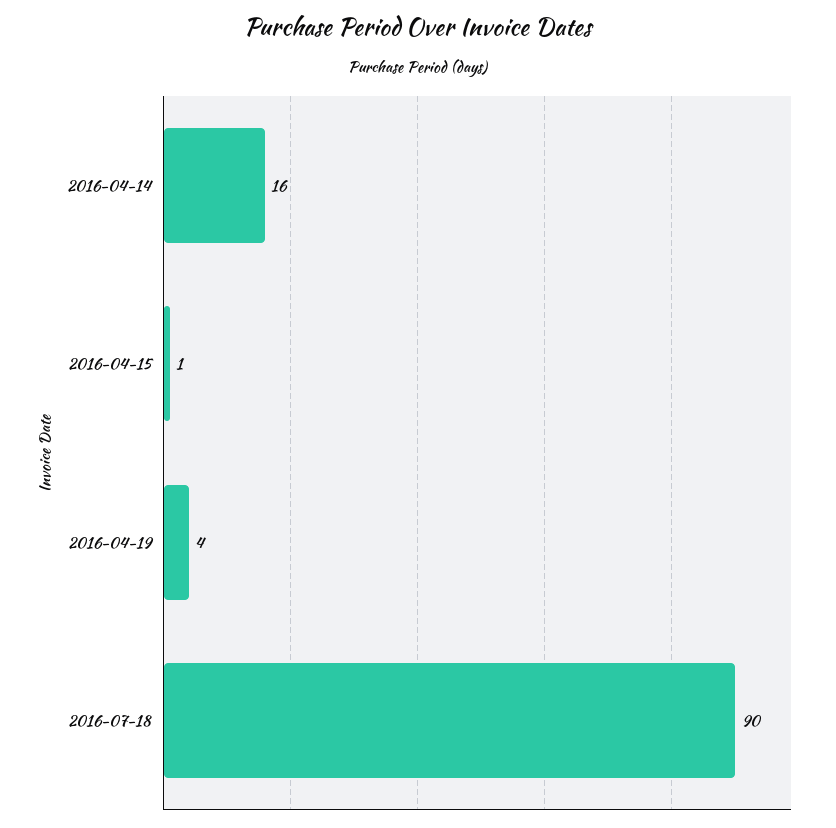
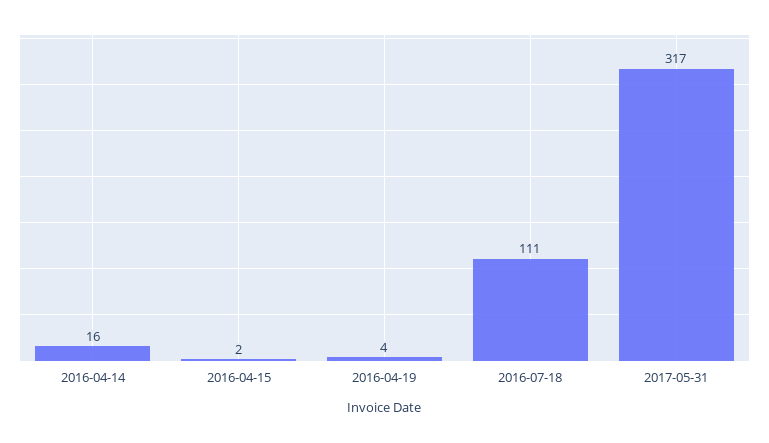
2016-04-15: 1 -> 2
2016-07-18: 90 -> 111
2017-05-31: none -> 317

